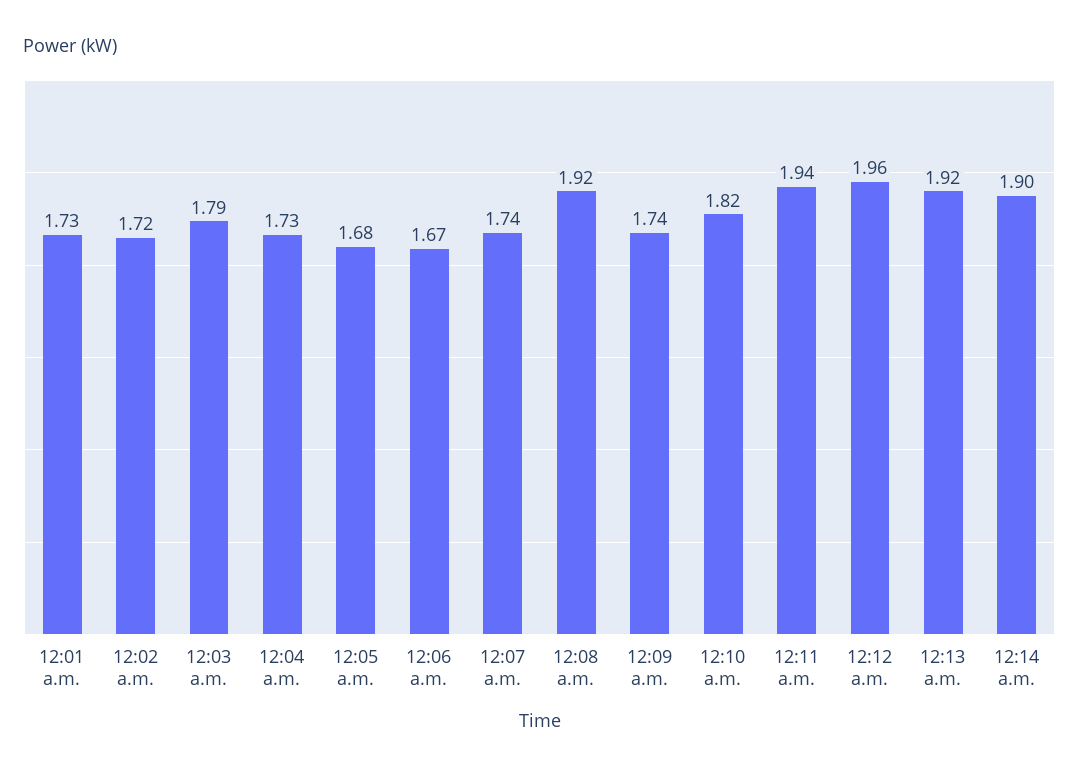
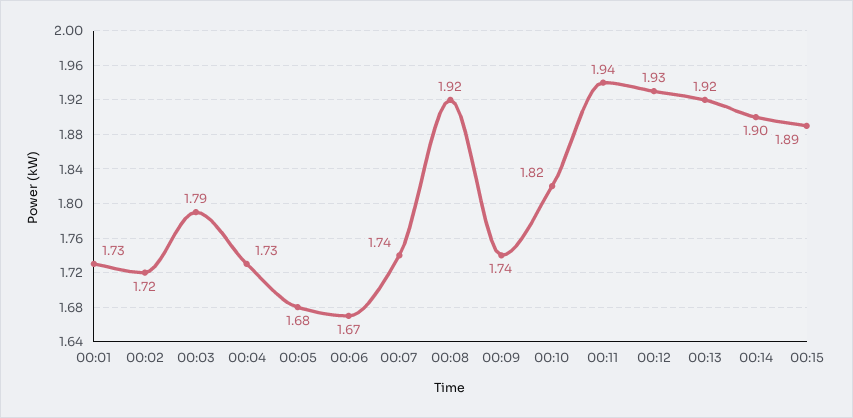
12:12 a.m.: 1.96 -> 1.93
00:15: none -> 1.89

